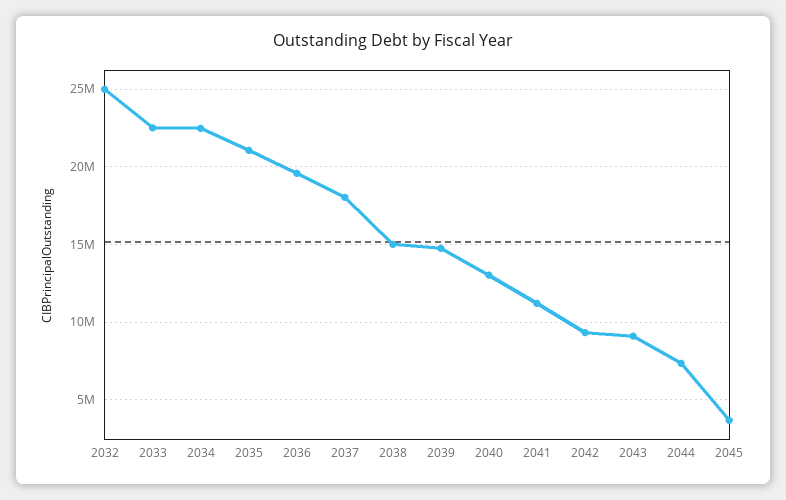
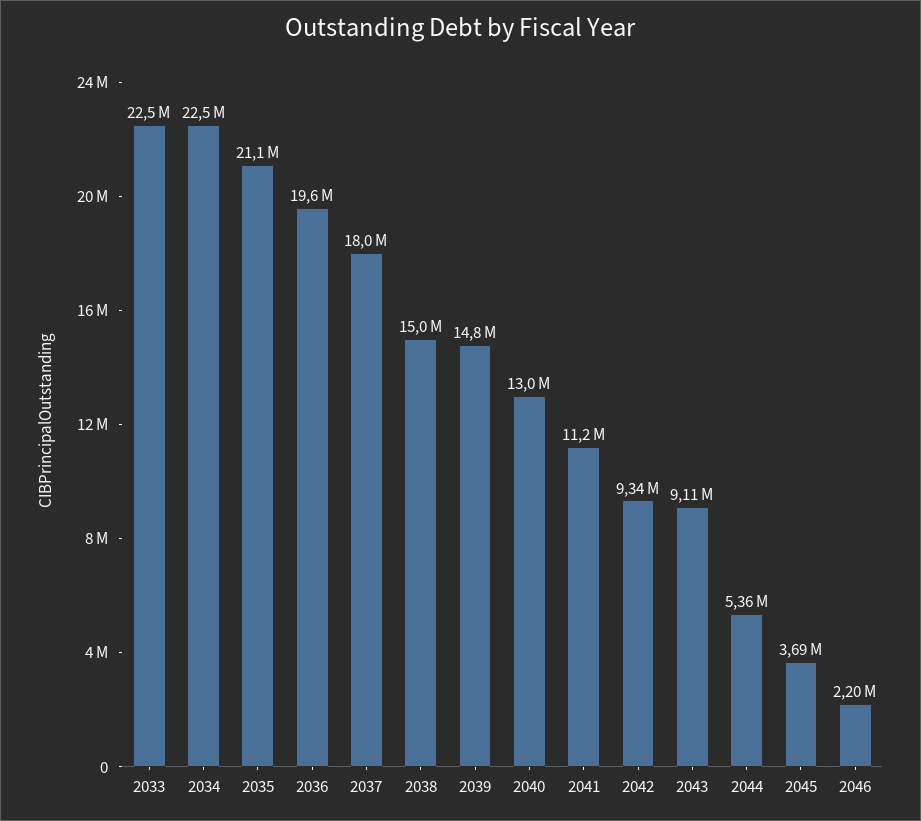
2032: 25000000 -> none
2044: 7500000 -> 5360000
2046: none -> 2200000

